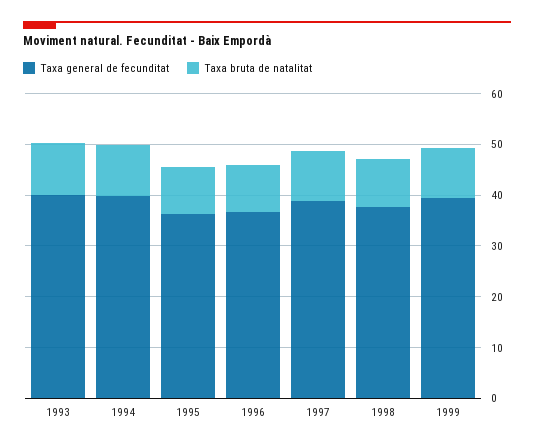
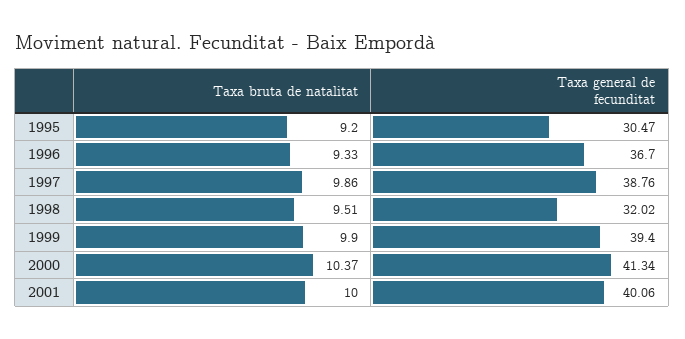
Taxa general de fecunditat, 1993: 40 -> none
Taxa bruta de natalitat, 1993: 10 -> none
Taxa general de fecunditat, 1994: 40 -> none
Taxa bruta de natalitat, 1994: 10 -> none
Taxa general de fecunditat, 1995: 36 -> 30.47
Taxa general de fecunditat, 1998: 38 -> 32.02
Taxa bruta de natalitat, 2000: none -> 10.37
Taxa general de fecunditat, 2000: none -> 41.34
Taxa bruta de natalitat, 2001: none -> 10
Taxa general de fecunditat, 2001: none -> 40.06

